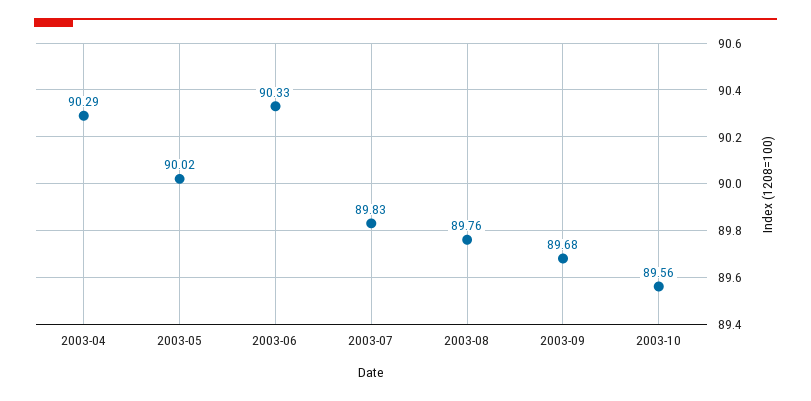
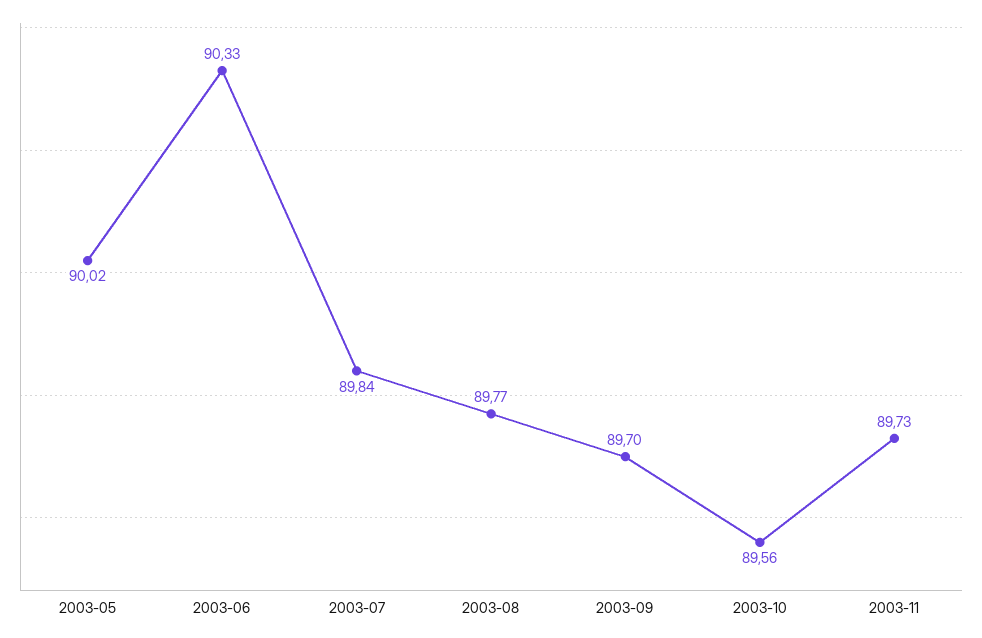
2003-04: 90.29 -> none
2003-07: 89.83 -> 89.84
2003-08: 89.76 -> 89.77
2003-09: 89.68 -> 89.7
2003-11: none -> 89.73

